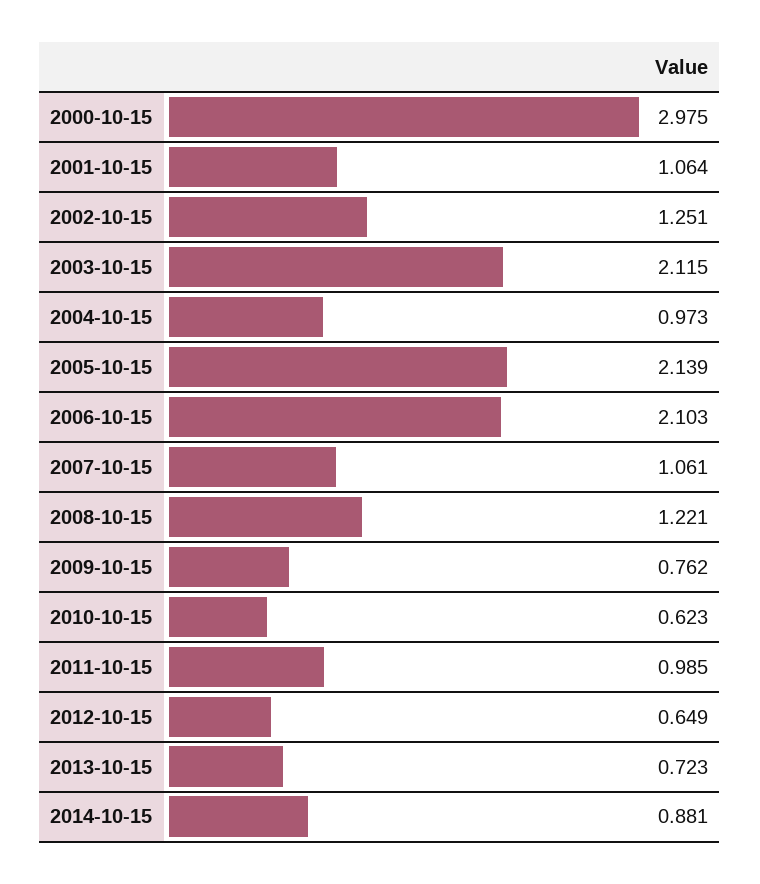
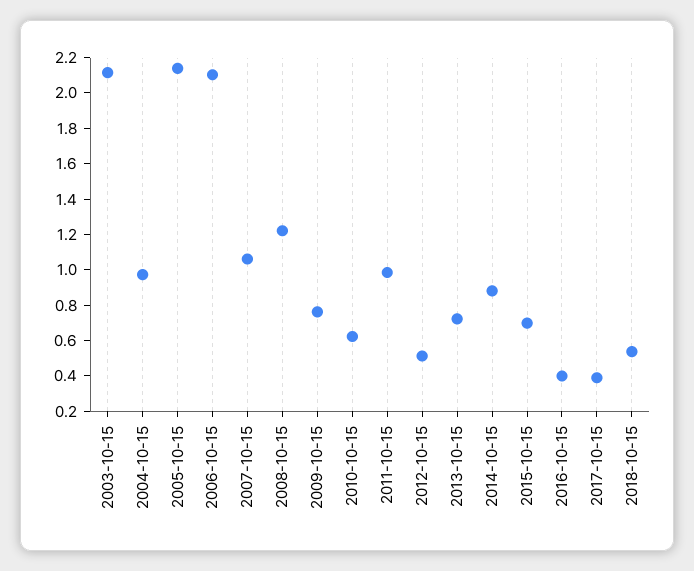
2000-10-15: 2.975 -> none
2001-10-15: 1.064 -> none
2002-10-15: 1.251 -> none
2012-10-15: 0.649 -> 0.5
2015-10-15: none -> 0.7
2016-10-15: none -> 0.4
2017-10-15: none -> 0.4
2018-10-15: none -> 0.55

